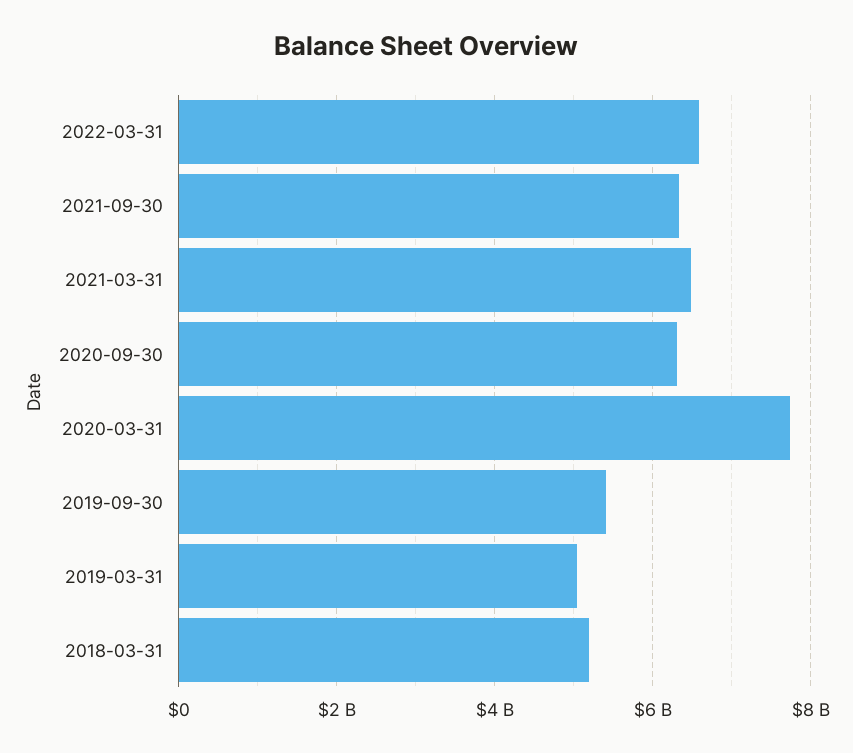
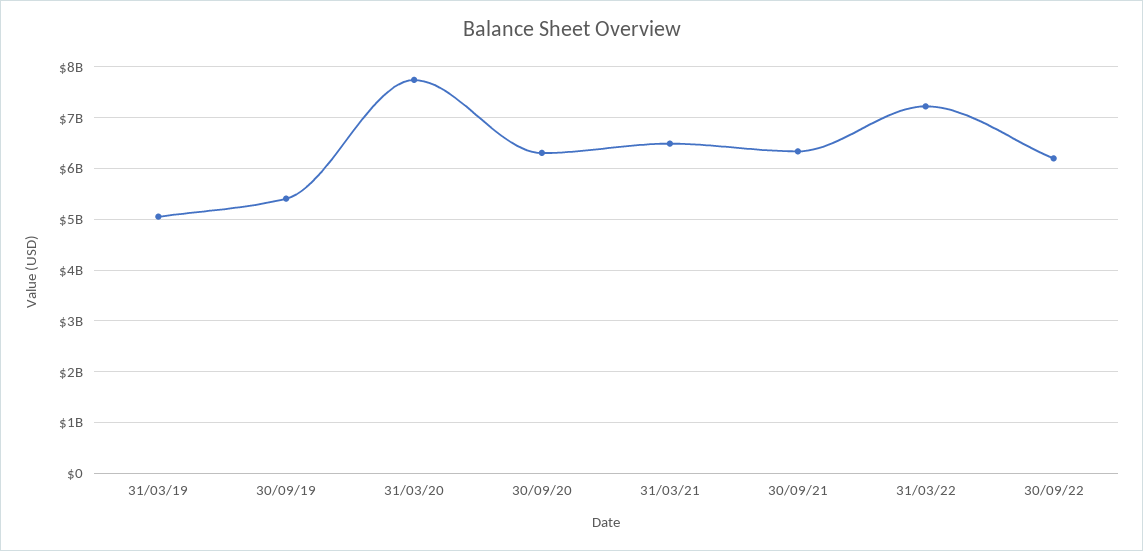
2022-03-31: 6600000000 -> 7200000000
2018-03-31: 5200000000 -> none
30/09/22: none -> 6200000000

